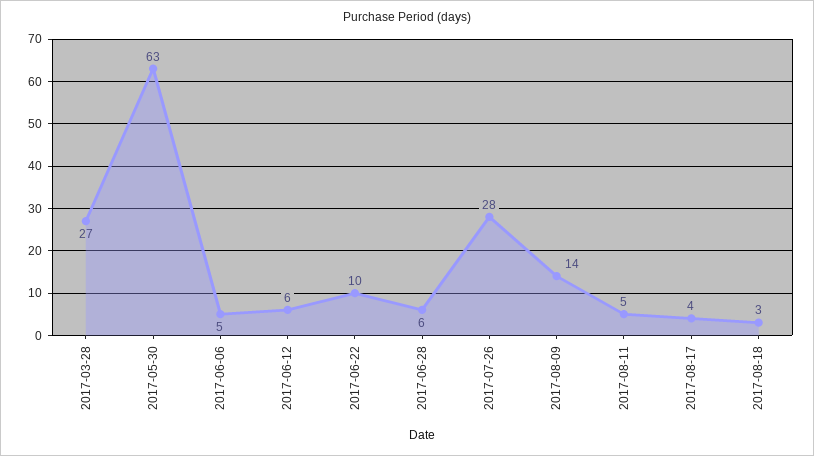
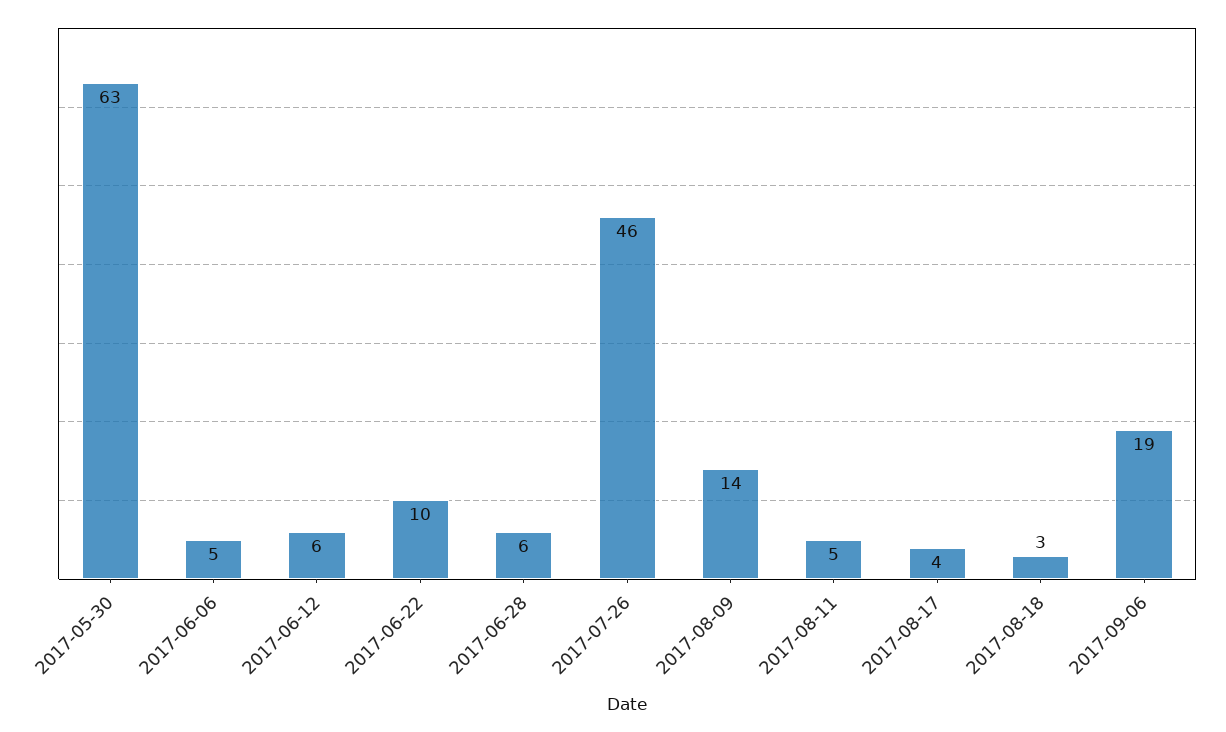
2017-03-28: 27 -> none
2017-07-26: 28 -> 46
2017-09-06: none -> 19

